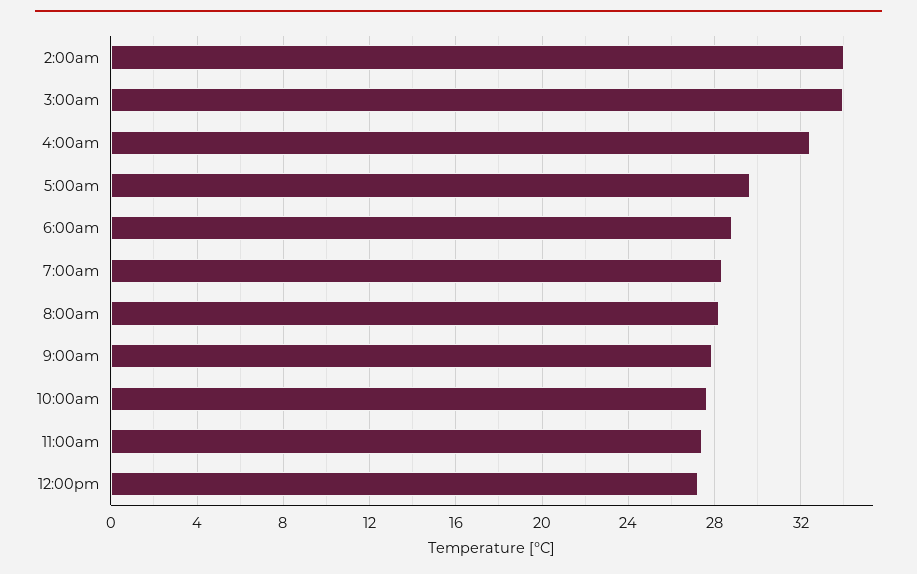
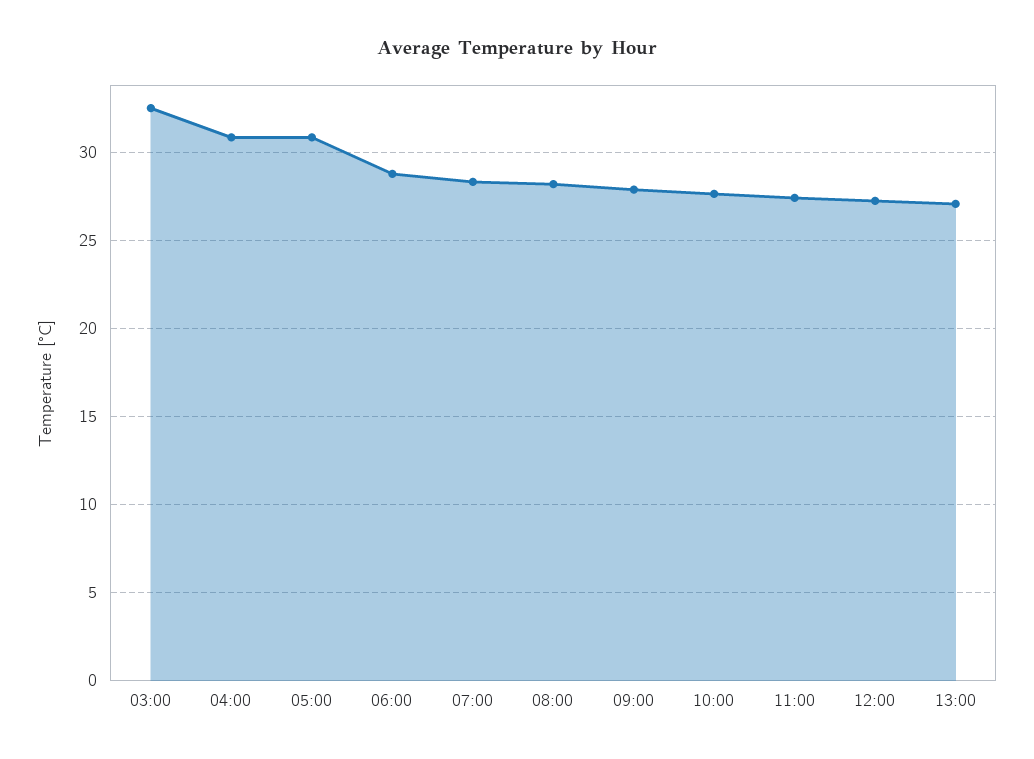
2:00am: 34 -> none
3:00am: 34 -> 32.5
4:00am: 32.5 -> 31
5:00am: 29.5 -> 31
13:00: none -> 27

